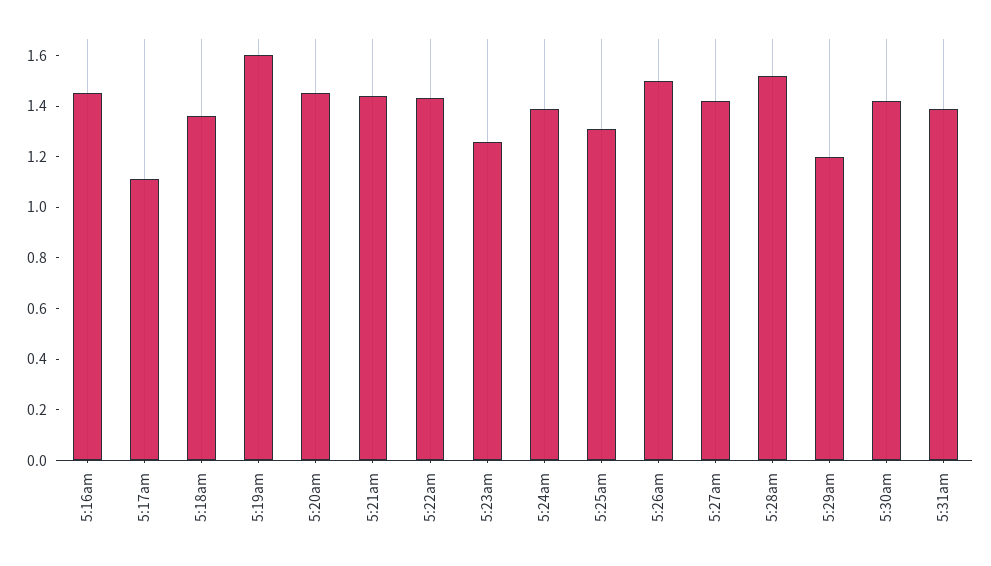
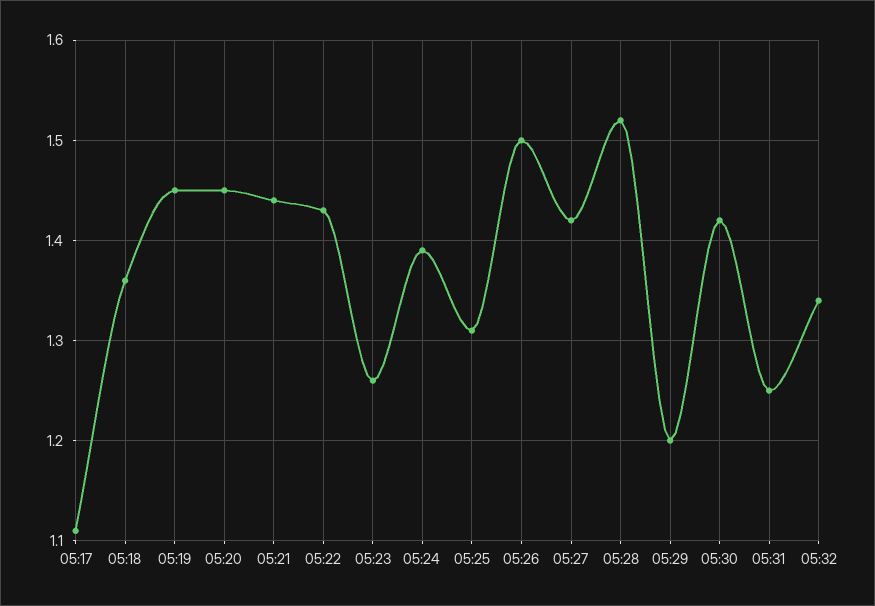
5:16am: 1.45 -> none
5:19am: 1.6 -> 1.45
5:31am: 1.4 -> 1.25
05:32: none -> 1.34

